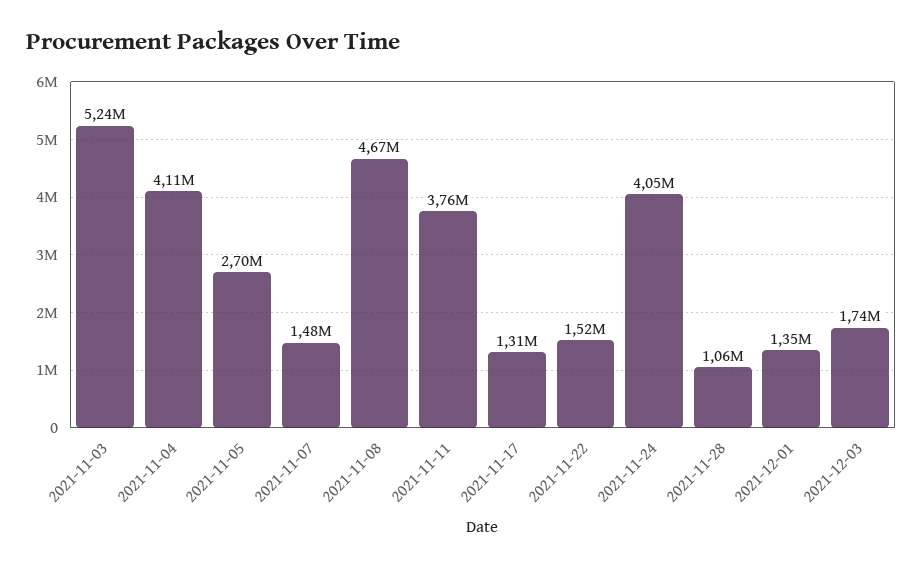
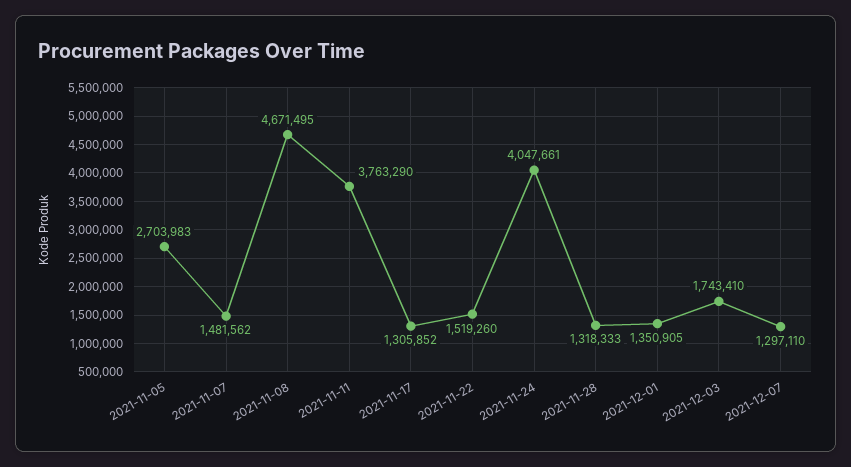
2021-11-03: 5240000 -> none
2021-11-04: 4110000 -> none
2021-11-28: 1060000 -> 1318333
2021-12-07: none -> 1297110

